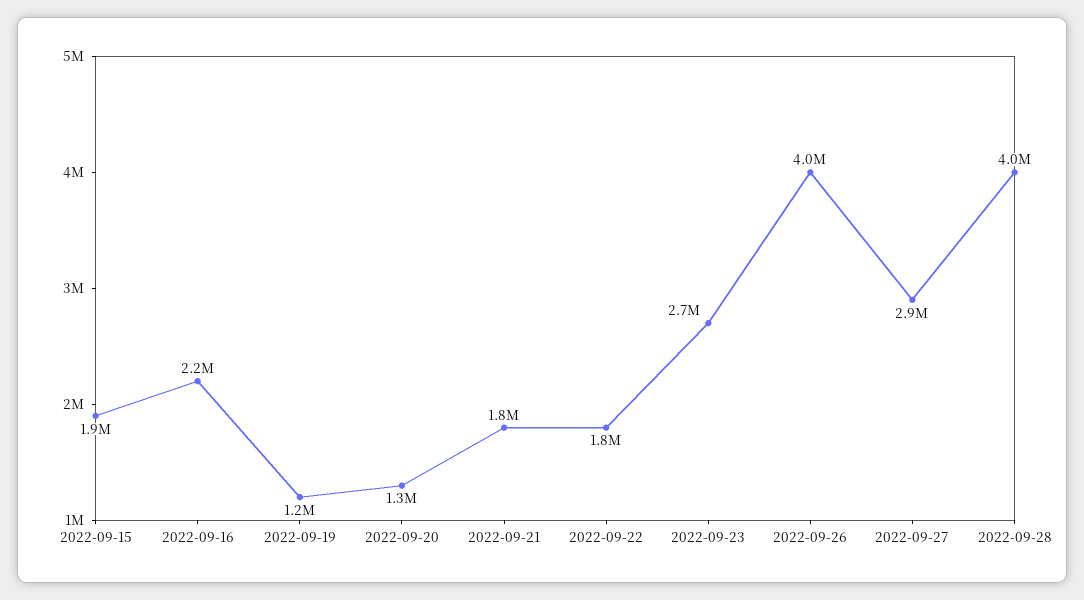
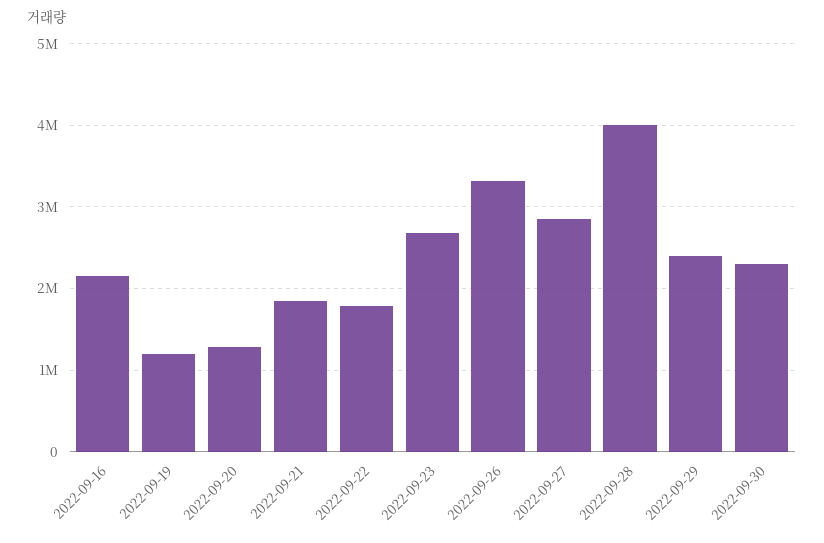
2022-09-15: 1900000 -> none
2022-09-26: 4000000 -> 3300000
2022-09-29: none -> 2400000
2022-09-30: none -> 2300000

